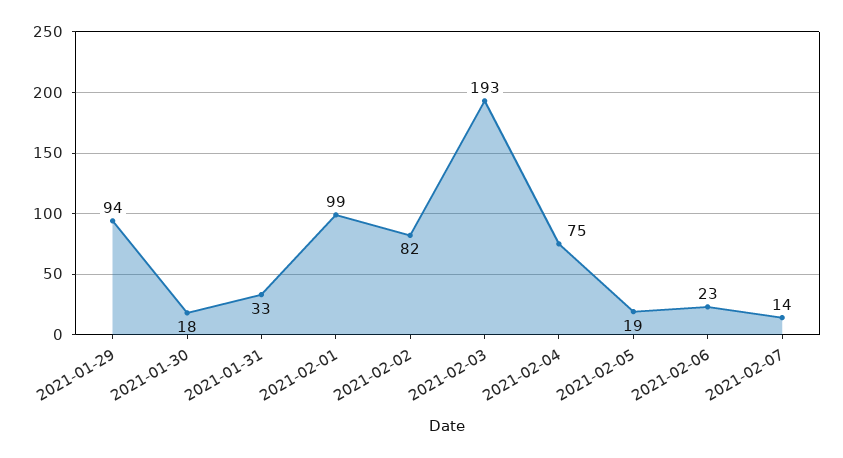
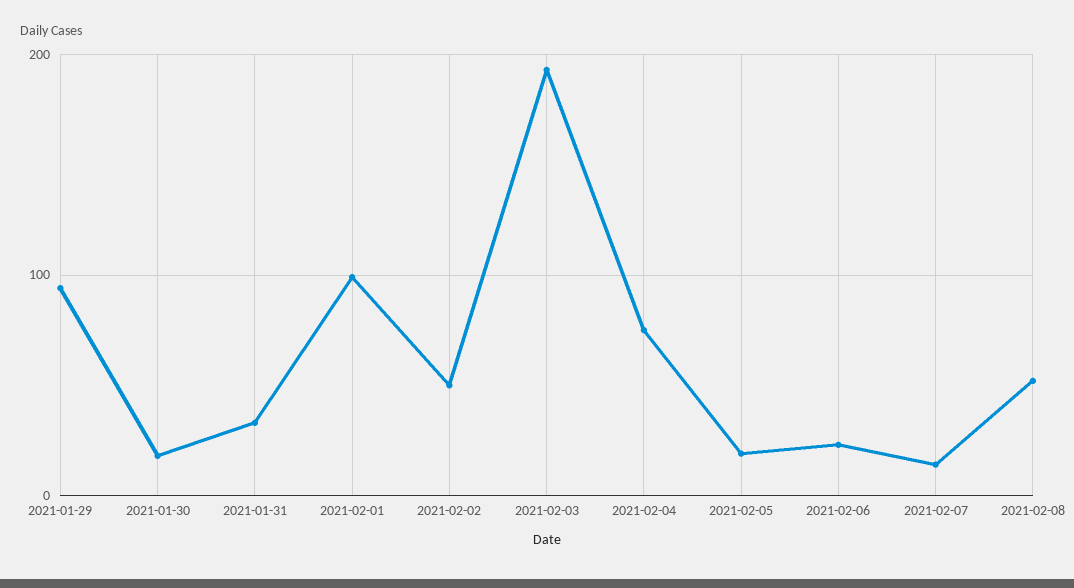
2021-02-02: 82 -> 50
2021-02-08: none -> 50

